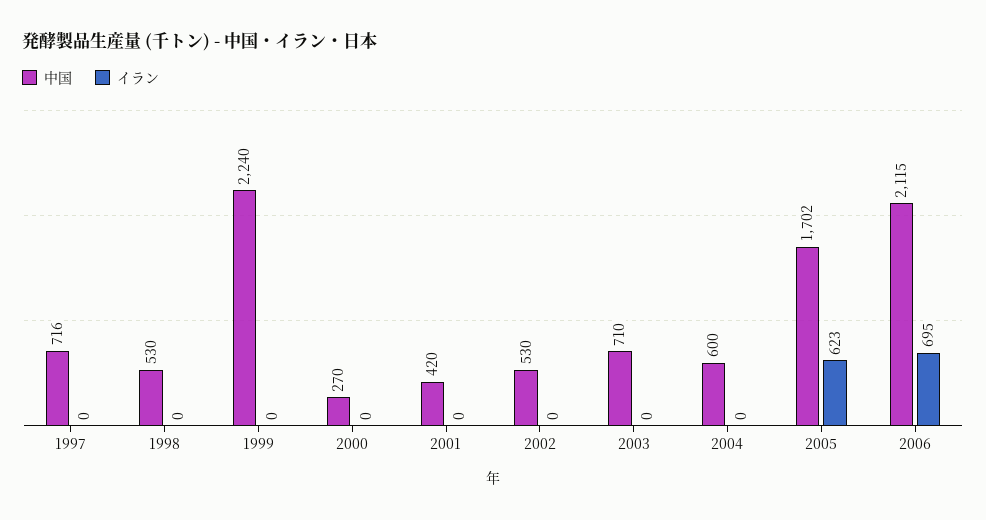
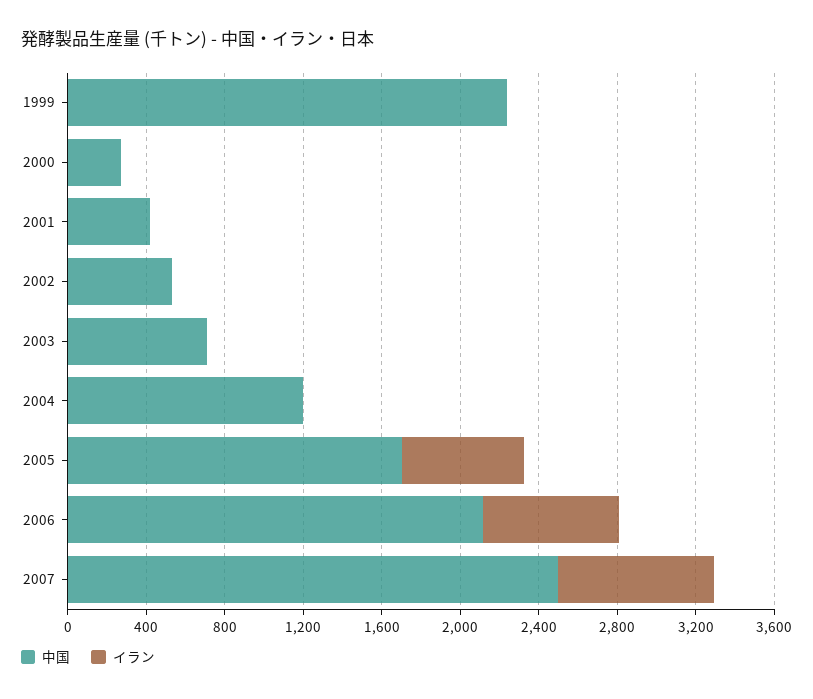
中国, 1997: 716 -> none
イラン, 1997: 0 -> none
中国, 1998: 530 -> none
イラン, 1998: 0 -> none
中国, 2004: 600 -> 1200
中国, 2007: none -> 2500
イラン, 2007: none -> 800

